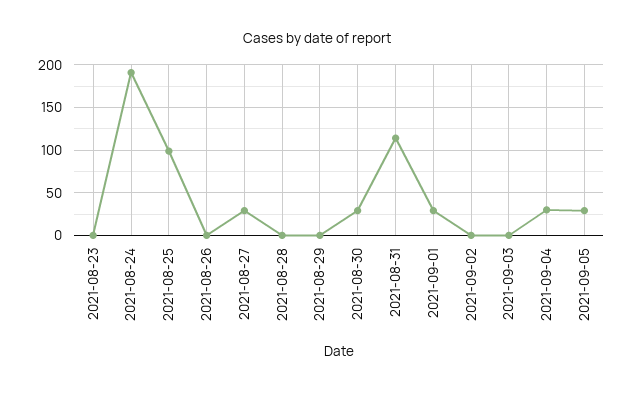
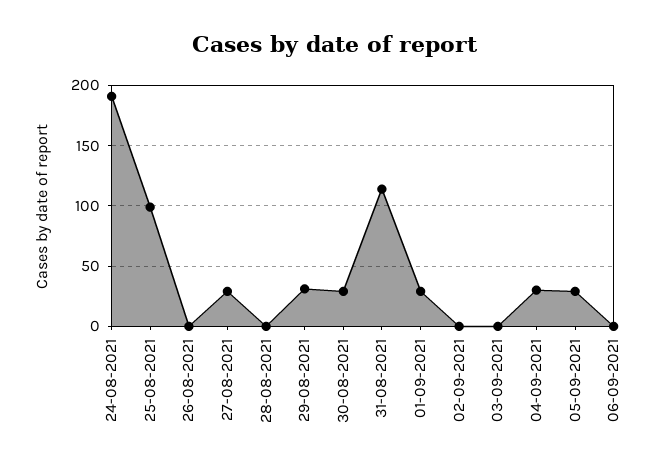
2021-08-23: 0 -> none
2021-08-29: 0 -> 30
06-09-2021: none -> 0

